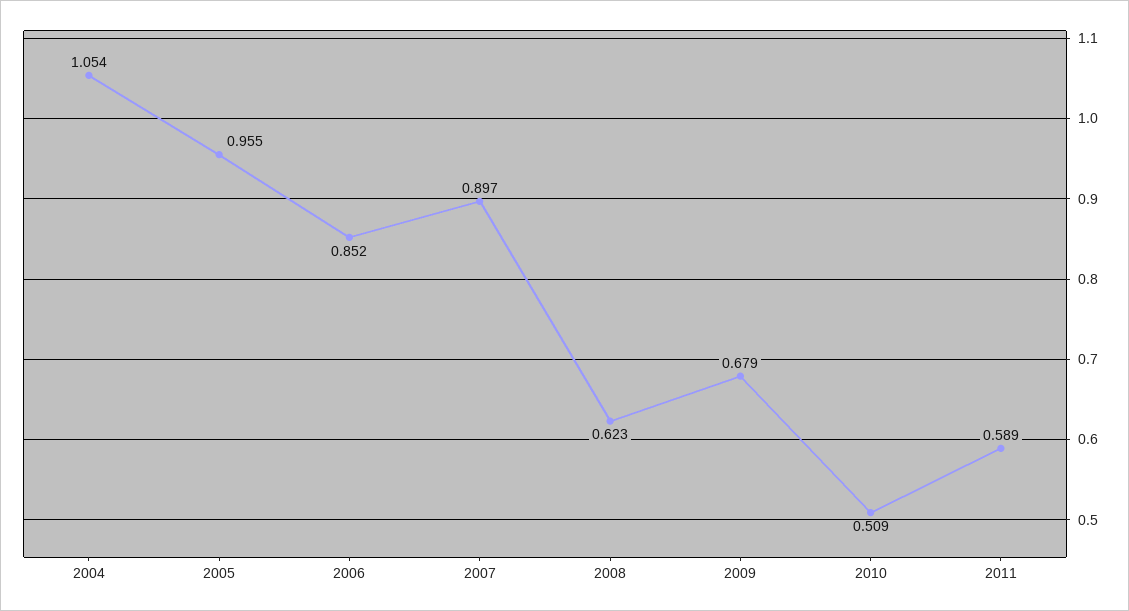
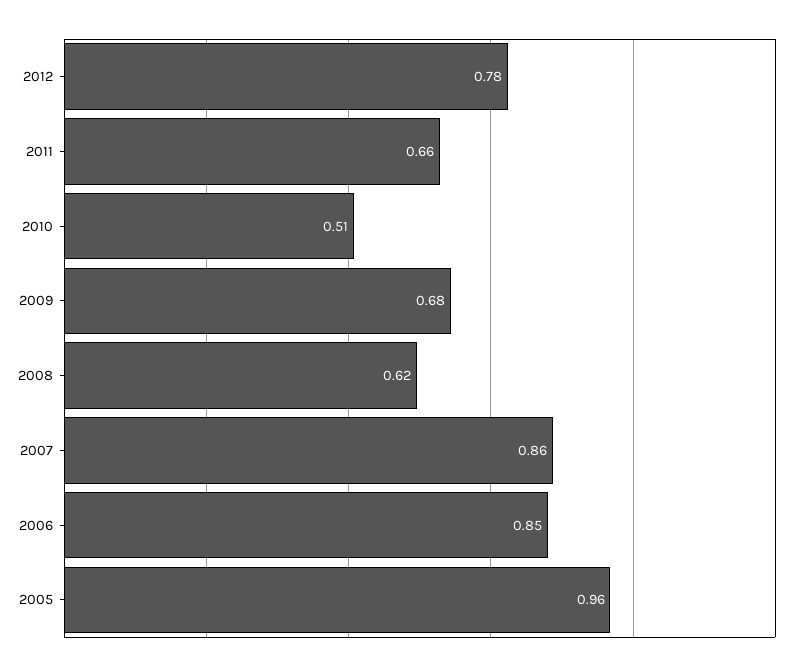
2004: 1.054 -> none
2007: 0.897 -> 0.86
2011: 0.589 -> 0.66
2012: none -> 0.78

